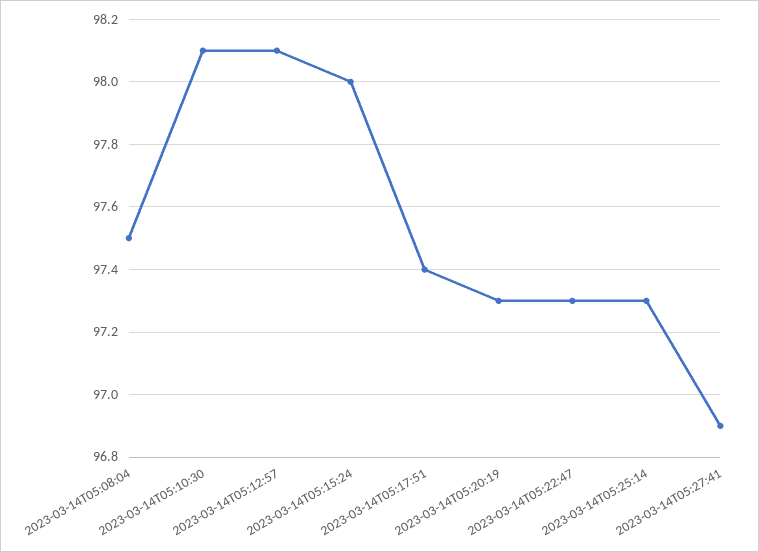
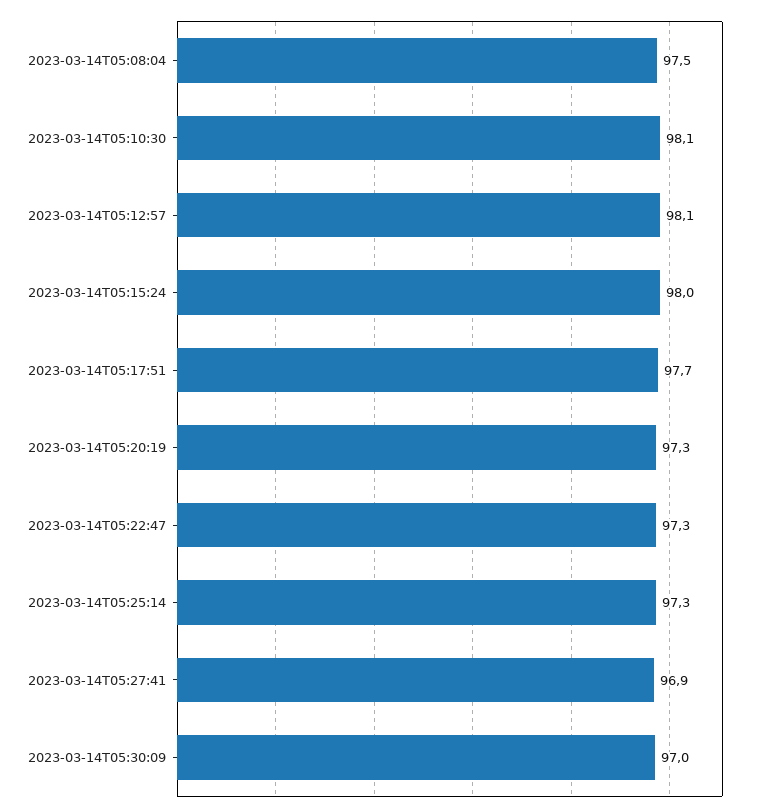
2023-03-14T05:17:51: 97.4 -> 97.7
2023-03-14T05:30:09: none -> 97

